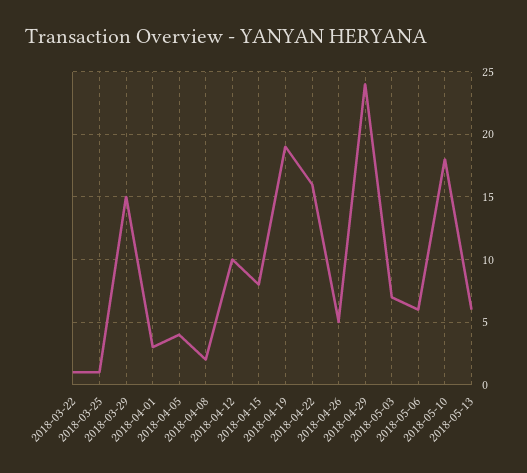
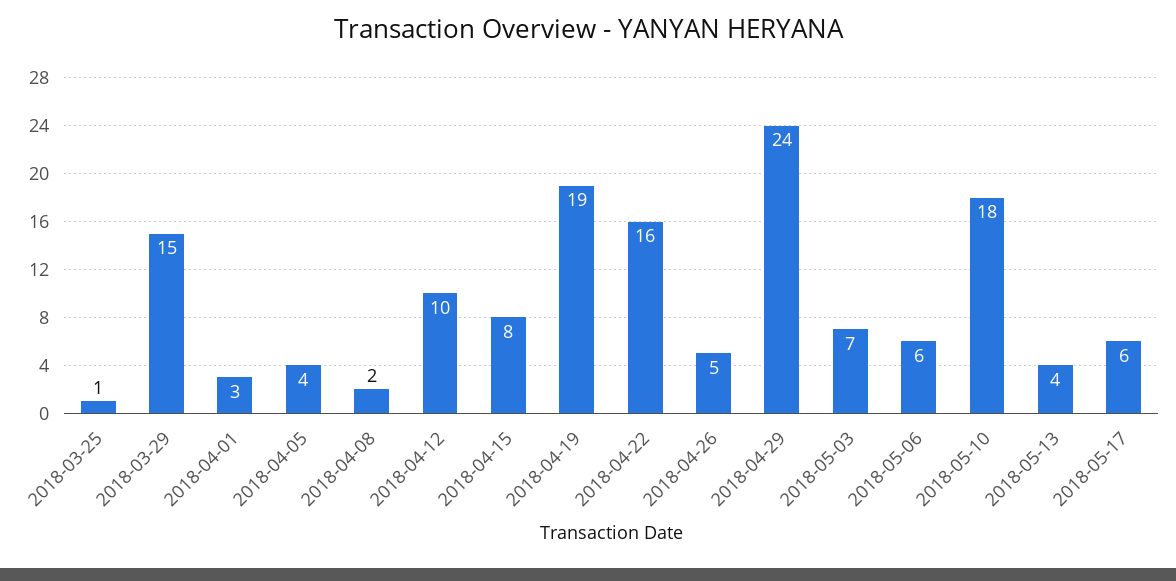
2018-03-22: 1 -> none
2018-05-13: 6 -> 4
2018-05-17: none -> 6

